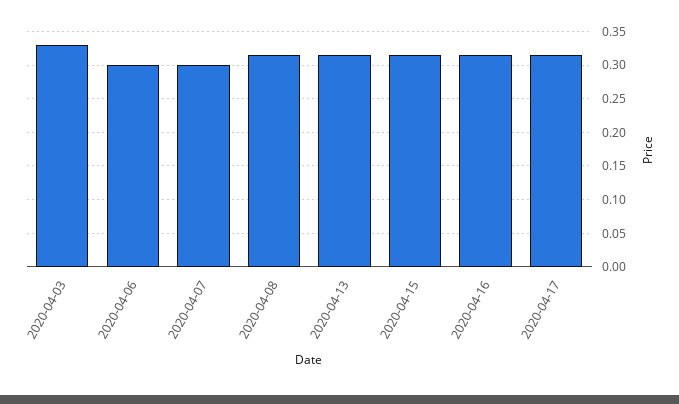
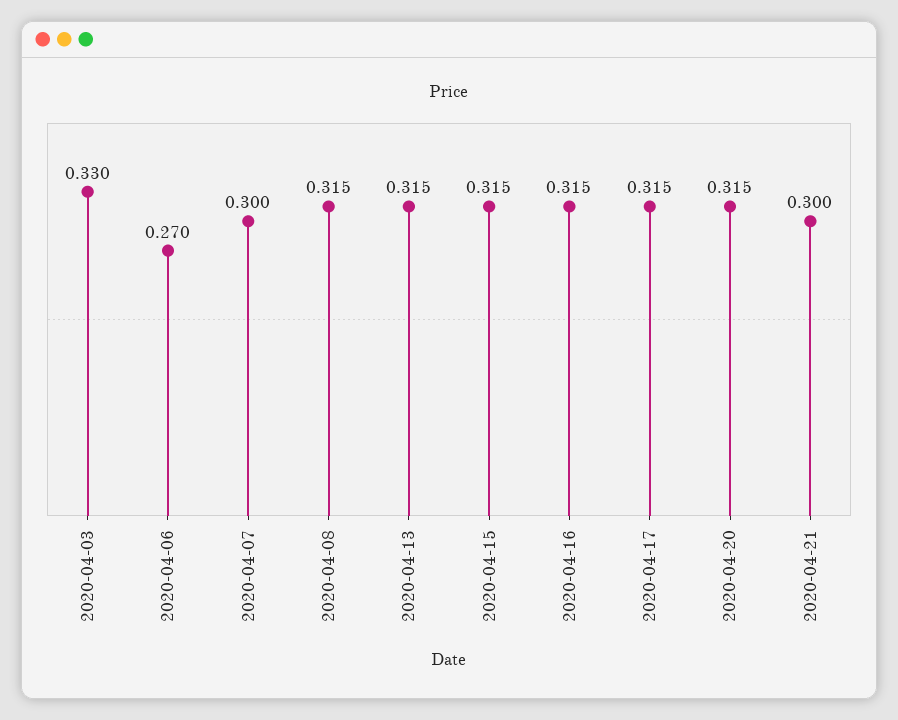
2020-04-06: 0.3 -> 0.27
2020-04-20: none -> 0.315
2020-04-21: none -> 0.3

